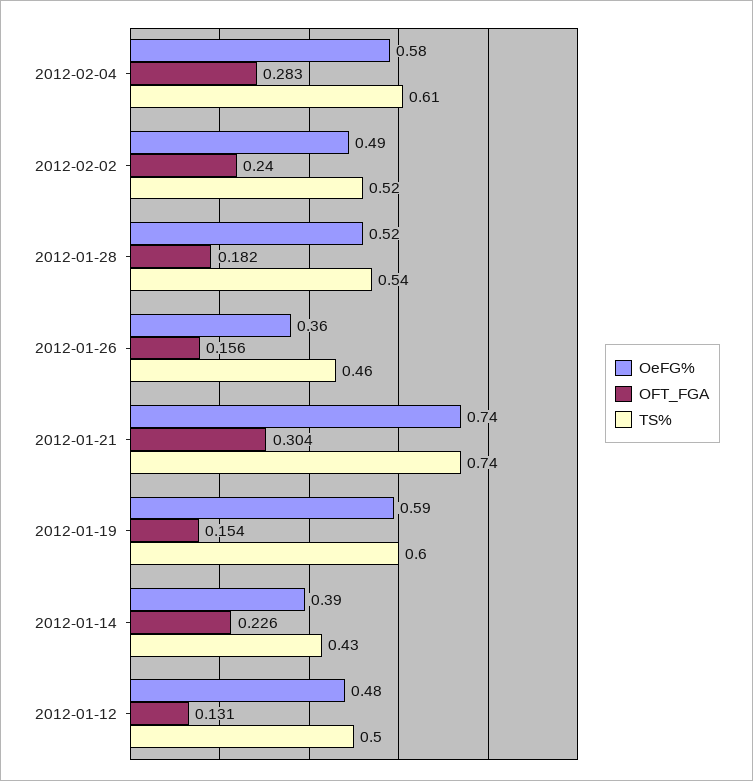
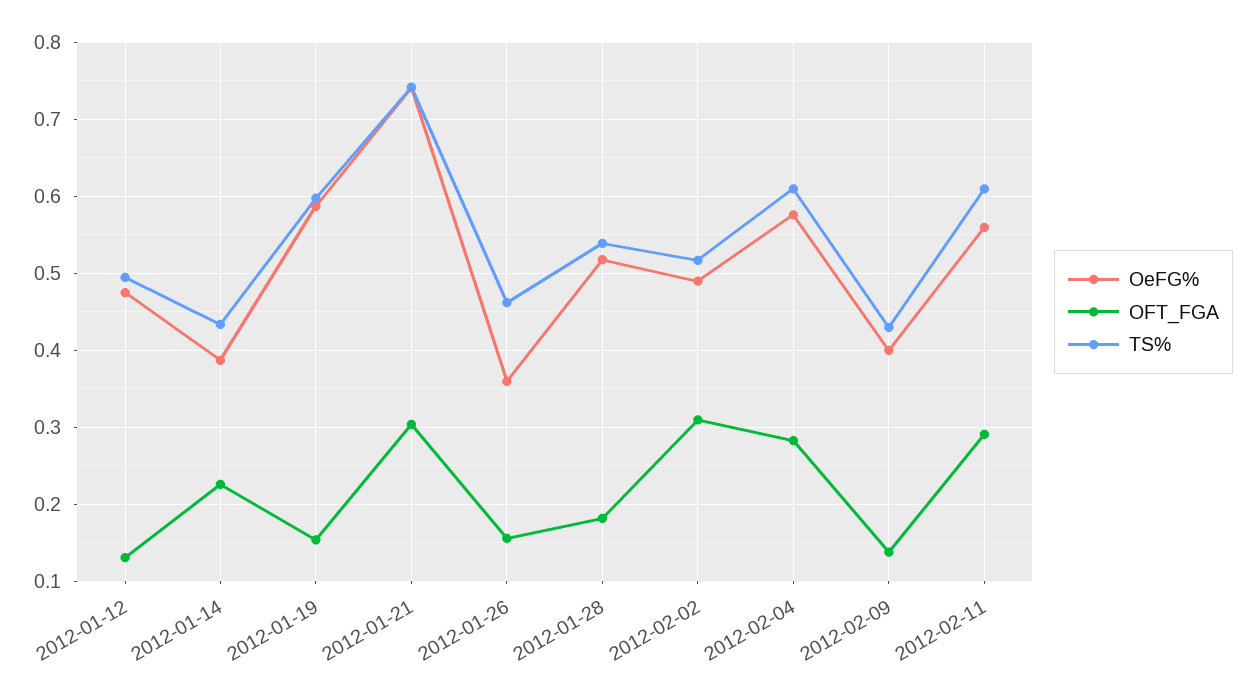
OFT_FGA, 2012-02-02: 0.24 -> 0.31
OeFG%, 2012-02-09: none -> 0.4
OFT_FGA, 2012-02-09: none -> 0.14
TS%, 2012-02-09: none -> 0.43
OeFG%, 2012-02-11: none -> 0.56
OFT_FGA, 2012-02-11: none -> 0.29
TS%, 2012-02-11: none -> 0.61

